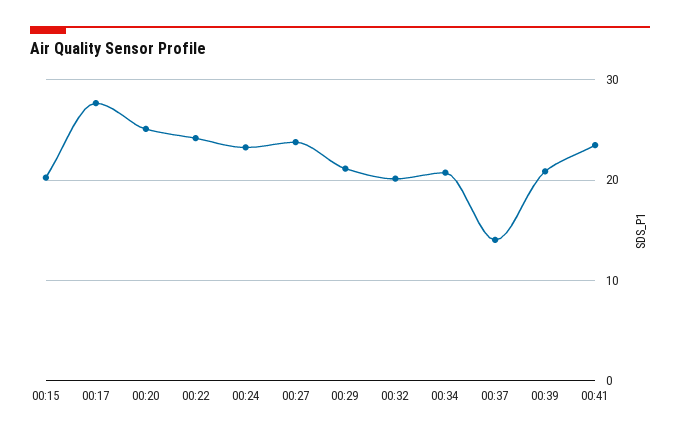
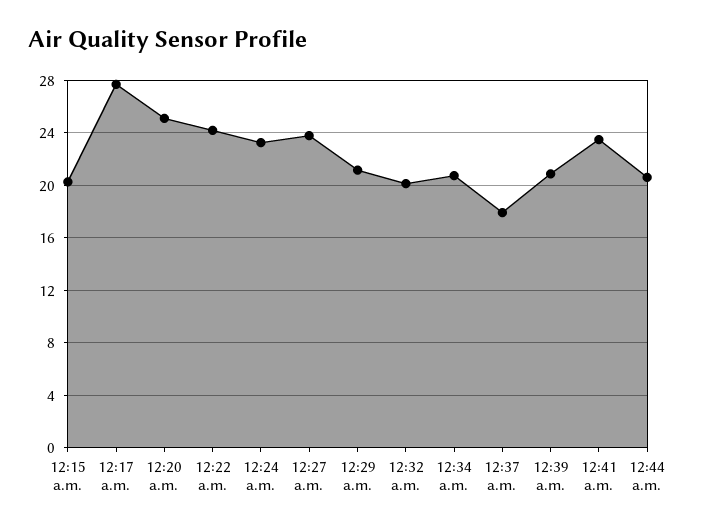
00:37: 14 -> 18
12:44 a.m.: none -> 20.5

